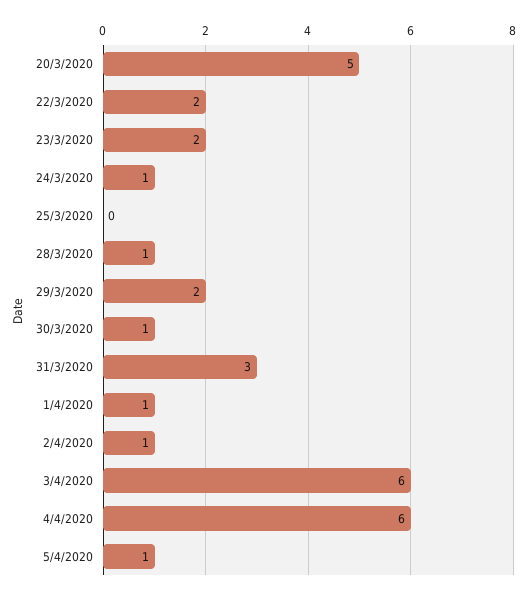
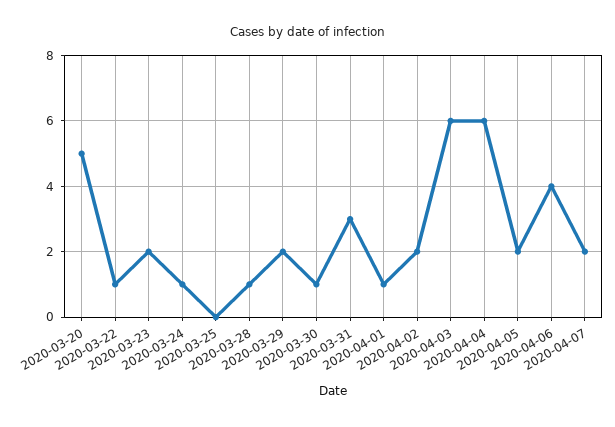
22/3/2020: 2 -> 1
2/4/2020: 1 -> 2
5/4/2020: 1 -> 2
2020-04-06: none -> 4
2020-04-07: none -> 2

